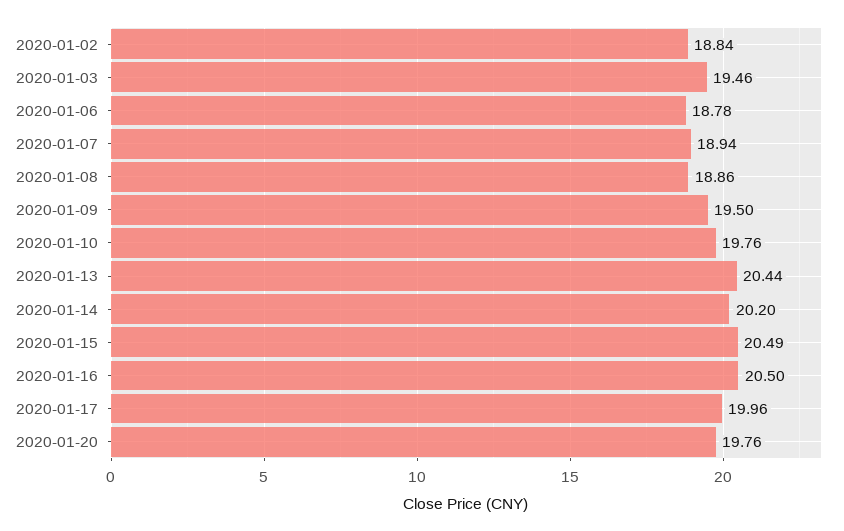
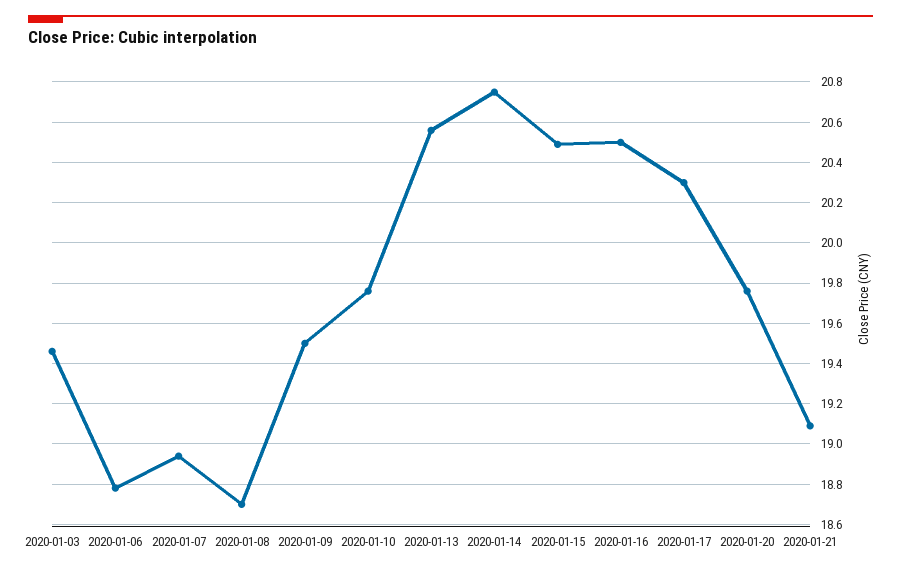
2020-01-02: 18.84 -> none
2020-01-08: 18.86 -> 18.7
2020-01-13: 20.44 -> 20.55
2020-01-14: 20.2 -> 20.75
2020-01-17: 19.96 -> 20.3
2020-01-21: none -> 19.1

